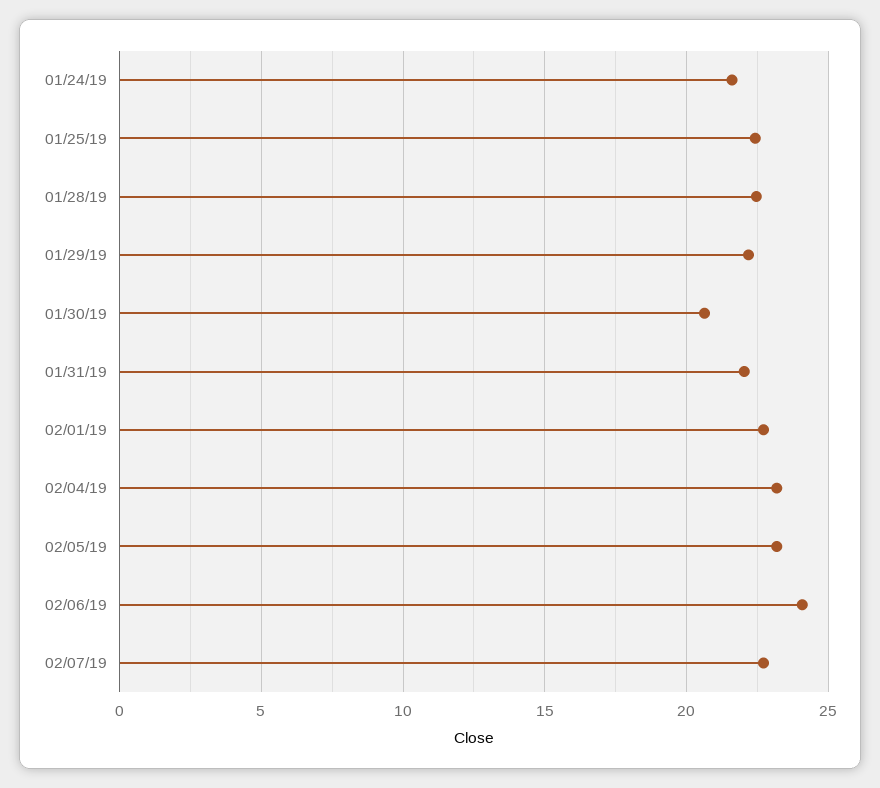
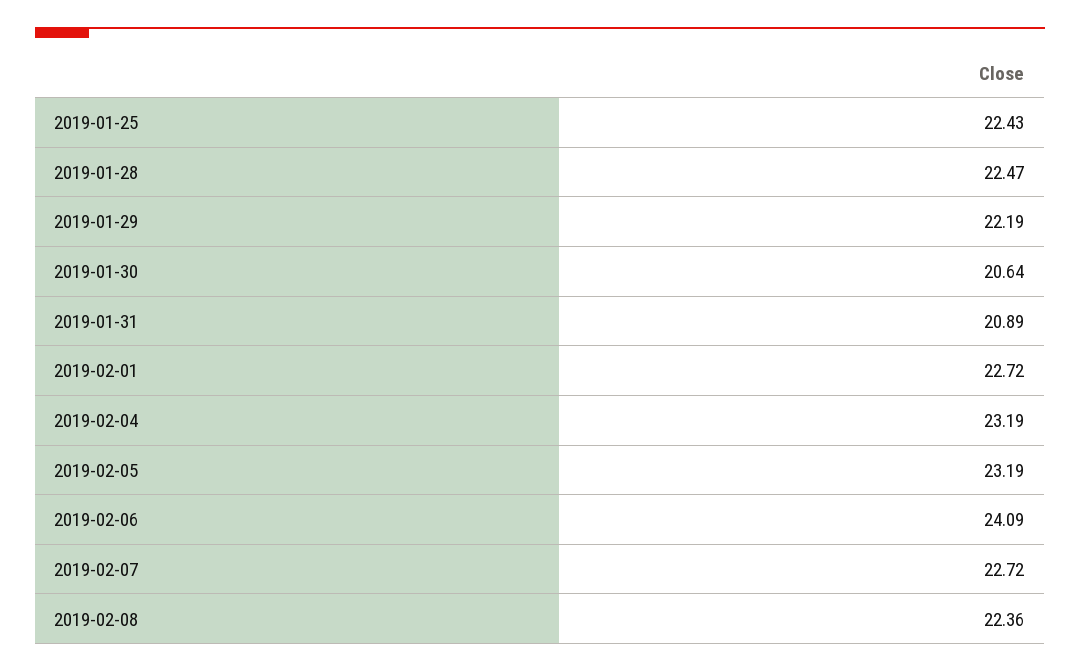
01/24/19: 21.5 -> none
01/31/19: 22 -> 20.89
2019-02-08: none -> 22.36

